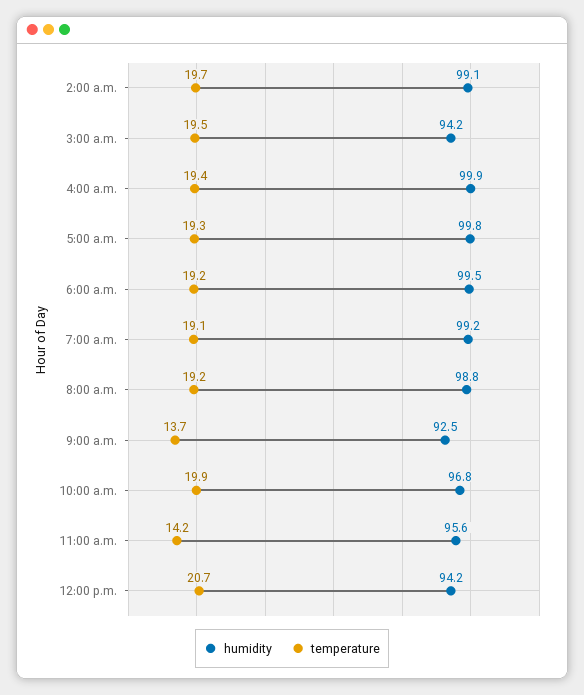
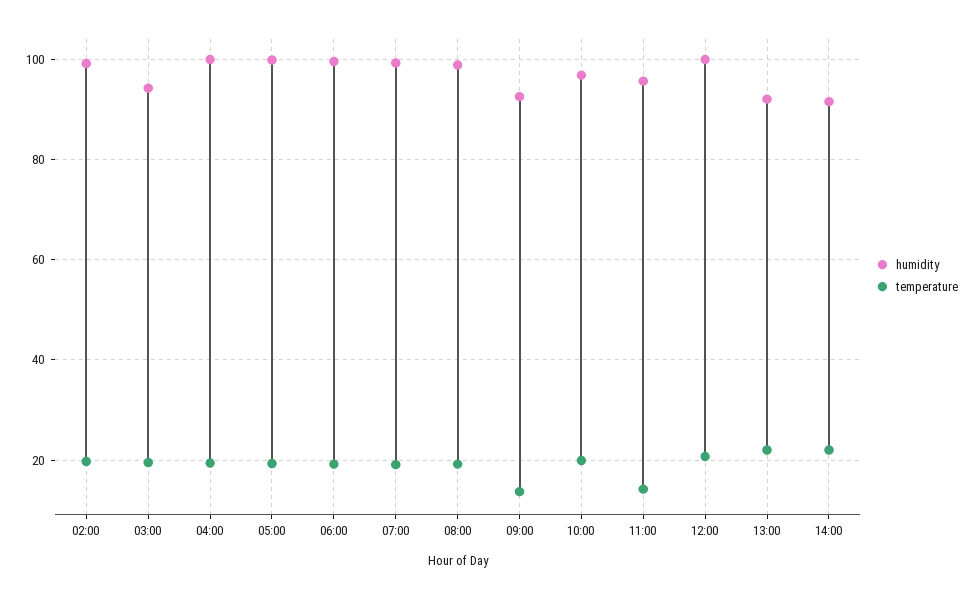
humidity, 12:00 p.m.: 94.2 -> 100
humidity, 13:00: none -> 92
temperature, 13:00: none -> 22
humidity, 14:00: none -> 92
temperature, 14:00: none -> 22

